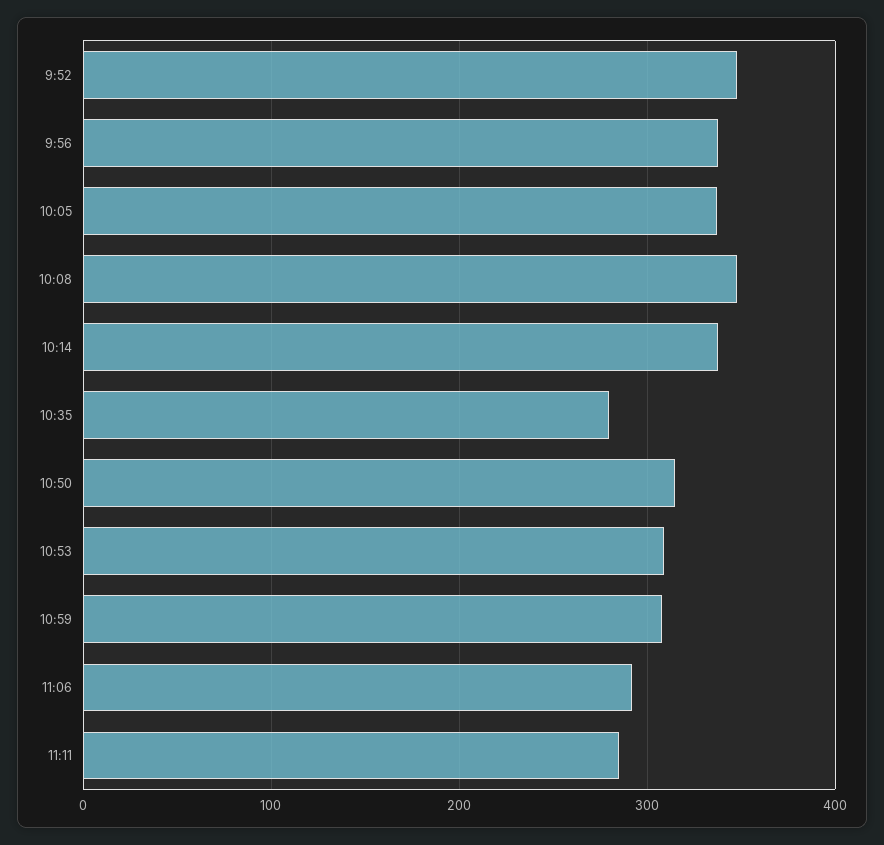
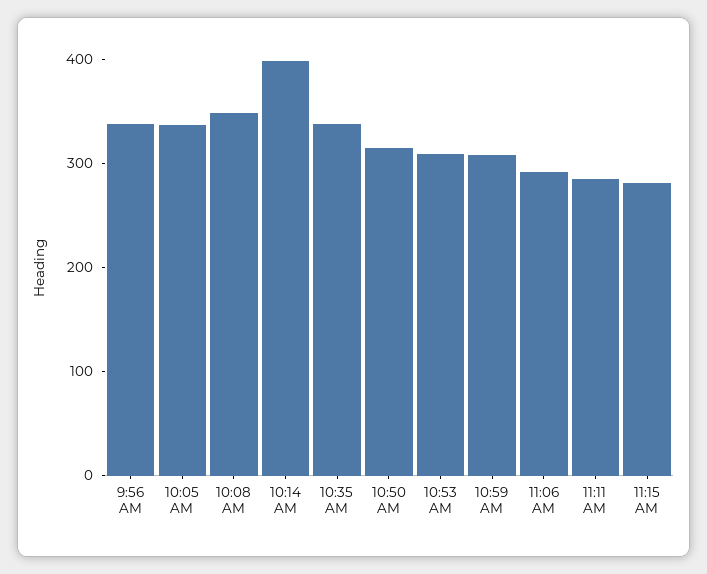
9:52: 350 -> none
10:14: 340 -> 400
10:35: 280 -> 340
11:15 AM: none -> 280

